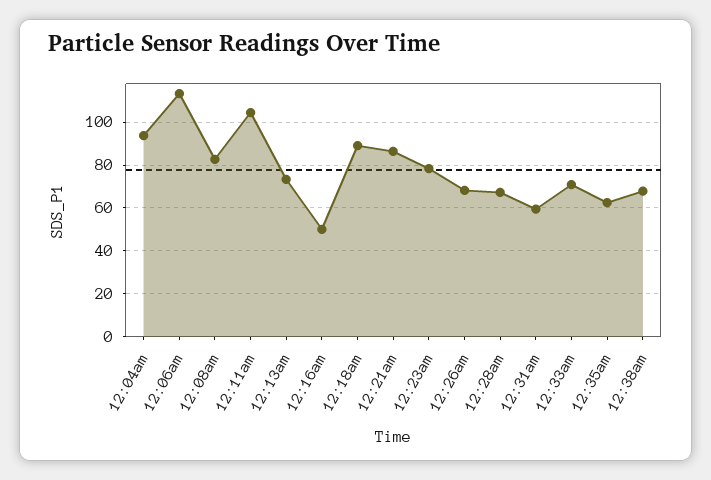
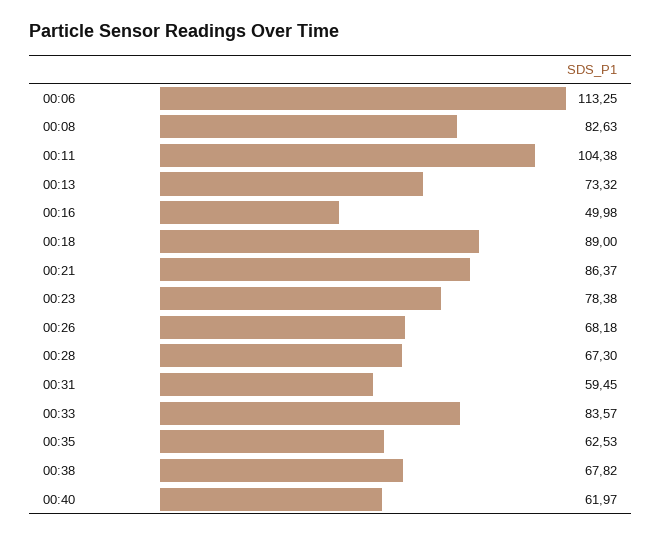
12:04am: 95 -> none
12:33am: 70 -> 83.57
00:40: none -> 61.97

